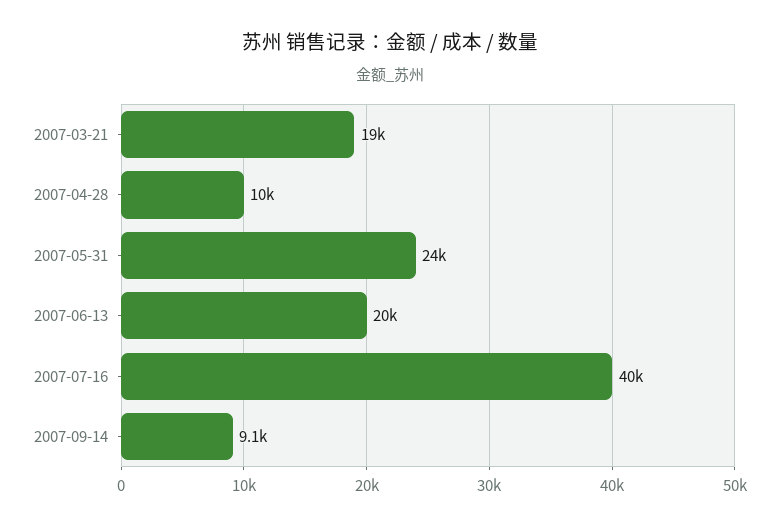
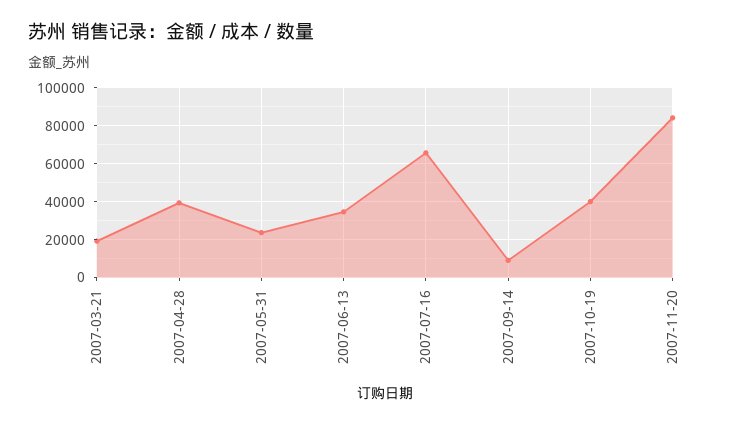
2007-04-28: 10000 -> 40000
2007-06-13: 20000 -> 35000
2007-07-16: 40000 -> 65000
2007-10-19: none -> 40000
2007-11-20: none -> 85000

